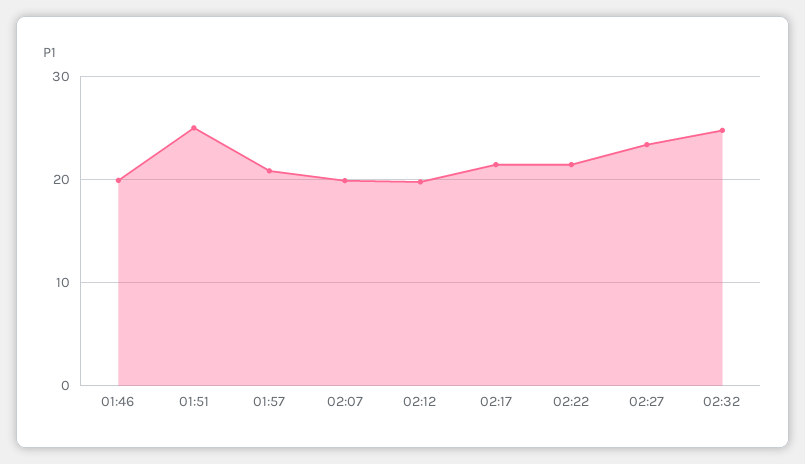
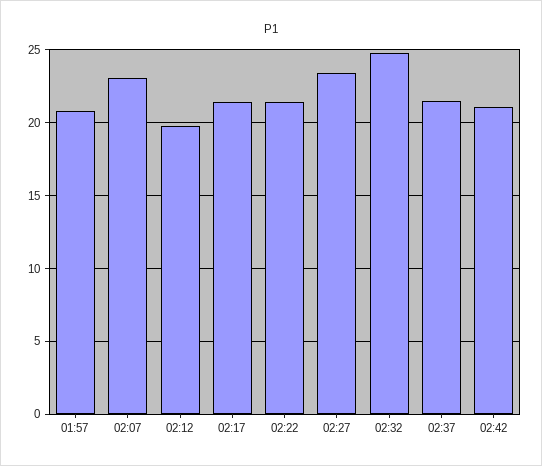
01:46: 20 -> none
01:51: 25 -> none
02:07: 20 -> 23
02:37: none -> 21.5
02:42: none -> 21

